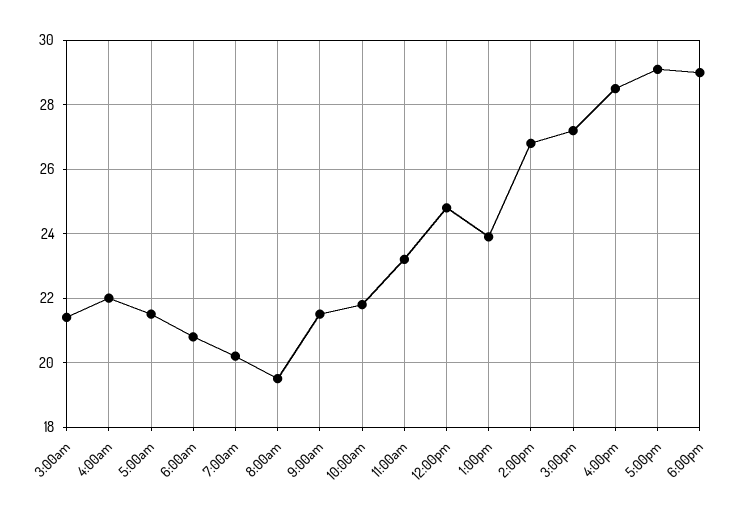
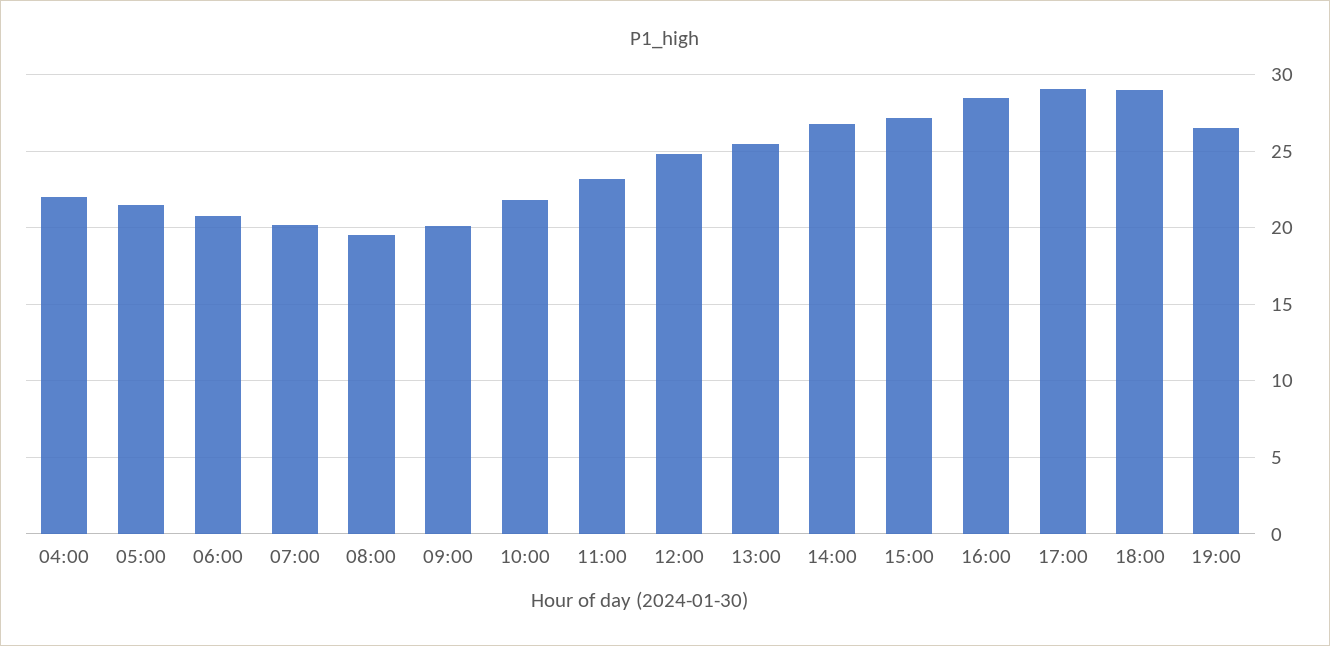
3:00am: 21.5 -> none
9:00am: 21.5 -> 20
1:00pm: 24 -> 25.5
19:00: none -> 26.5

